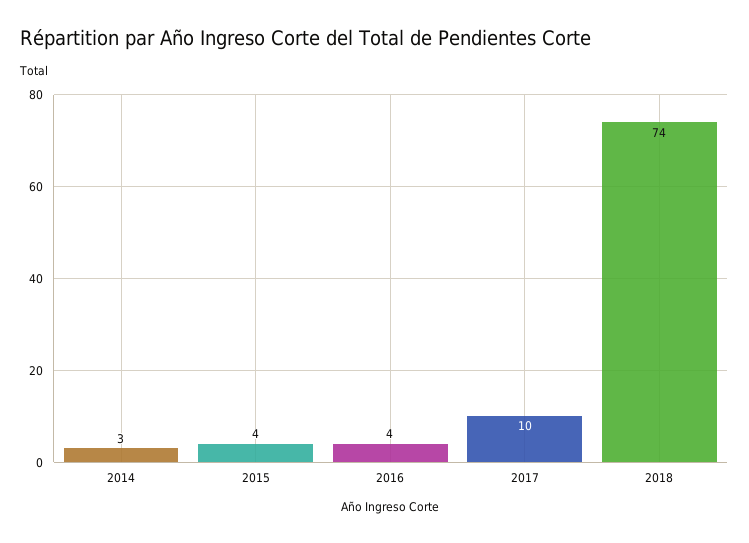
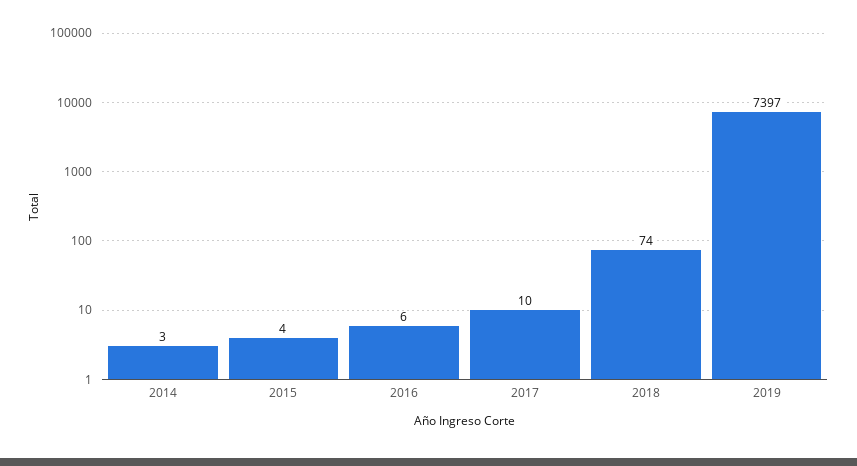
2016: 4 -> 6
2019: none -> 7397

